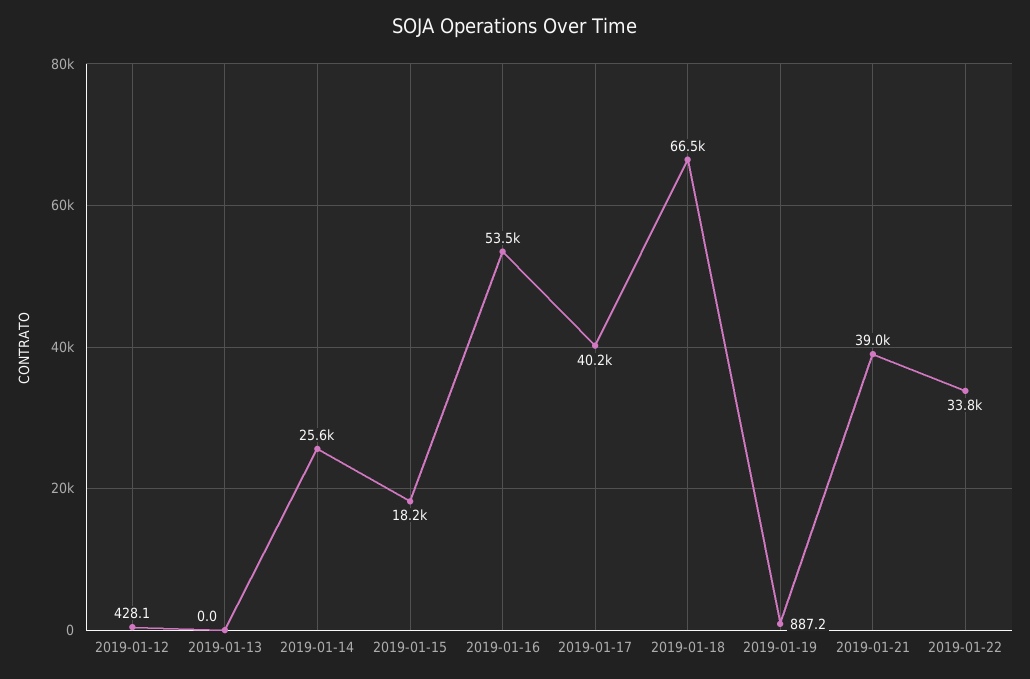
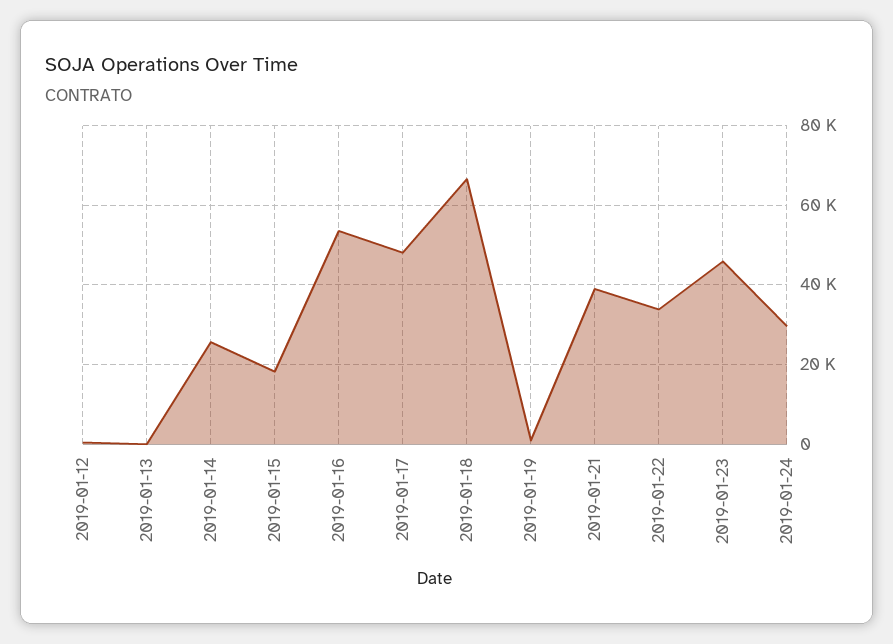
2019-01-17: 40200 -> 48000
2019-01-23: none -> 46000
2019-01-24: none -> 30000

